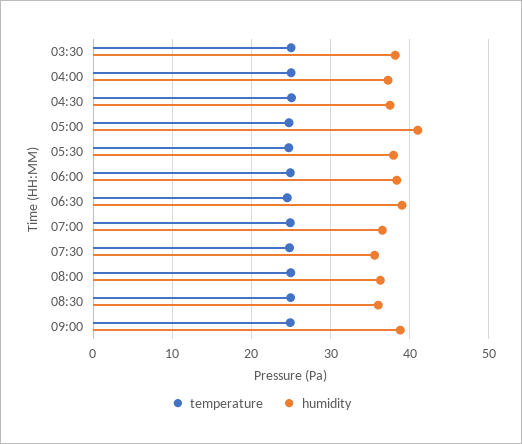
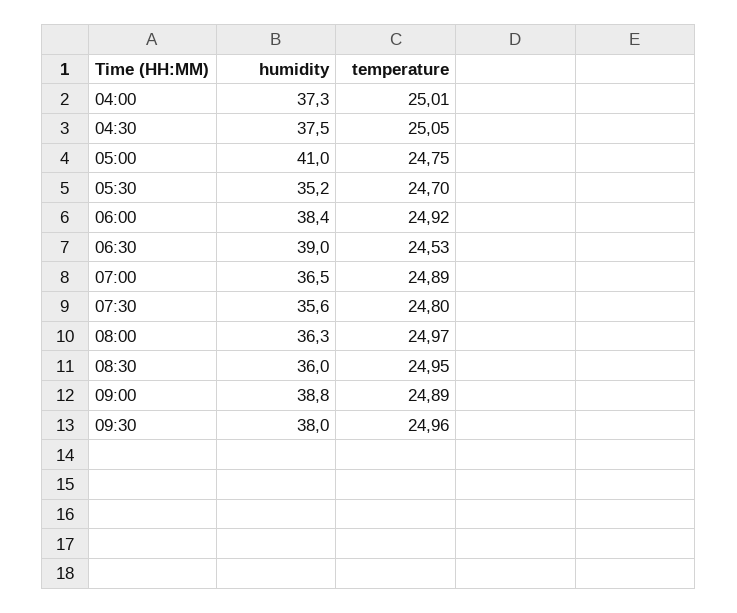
temperature, 03:30: 25 -> none
humidity, 03:30: 38 -> none
humidity, 05:30: 38 -> 35.2
humidity, 09:30: none -> 38
temperature, 09:30: none -> 24.96

